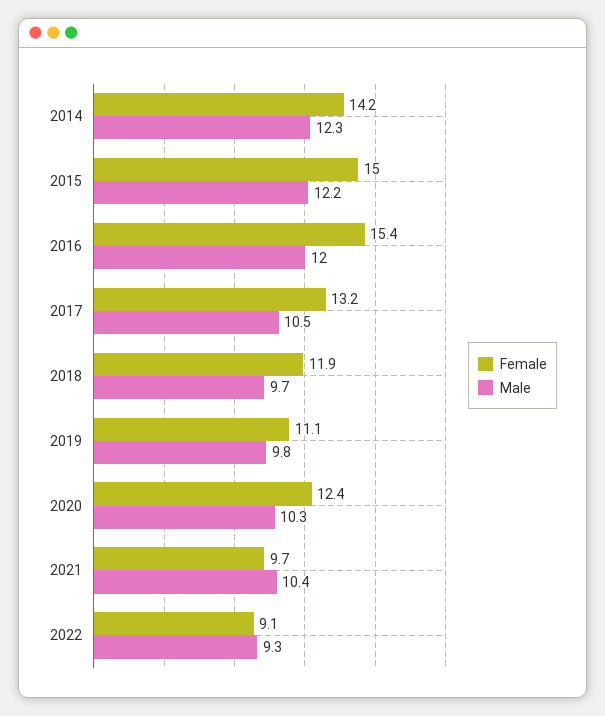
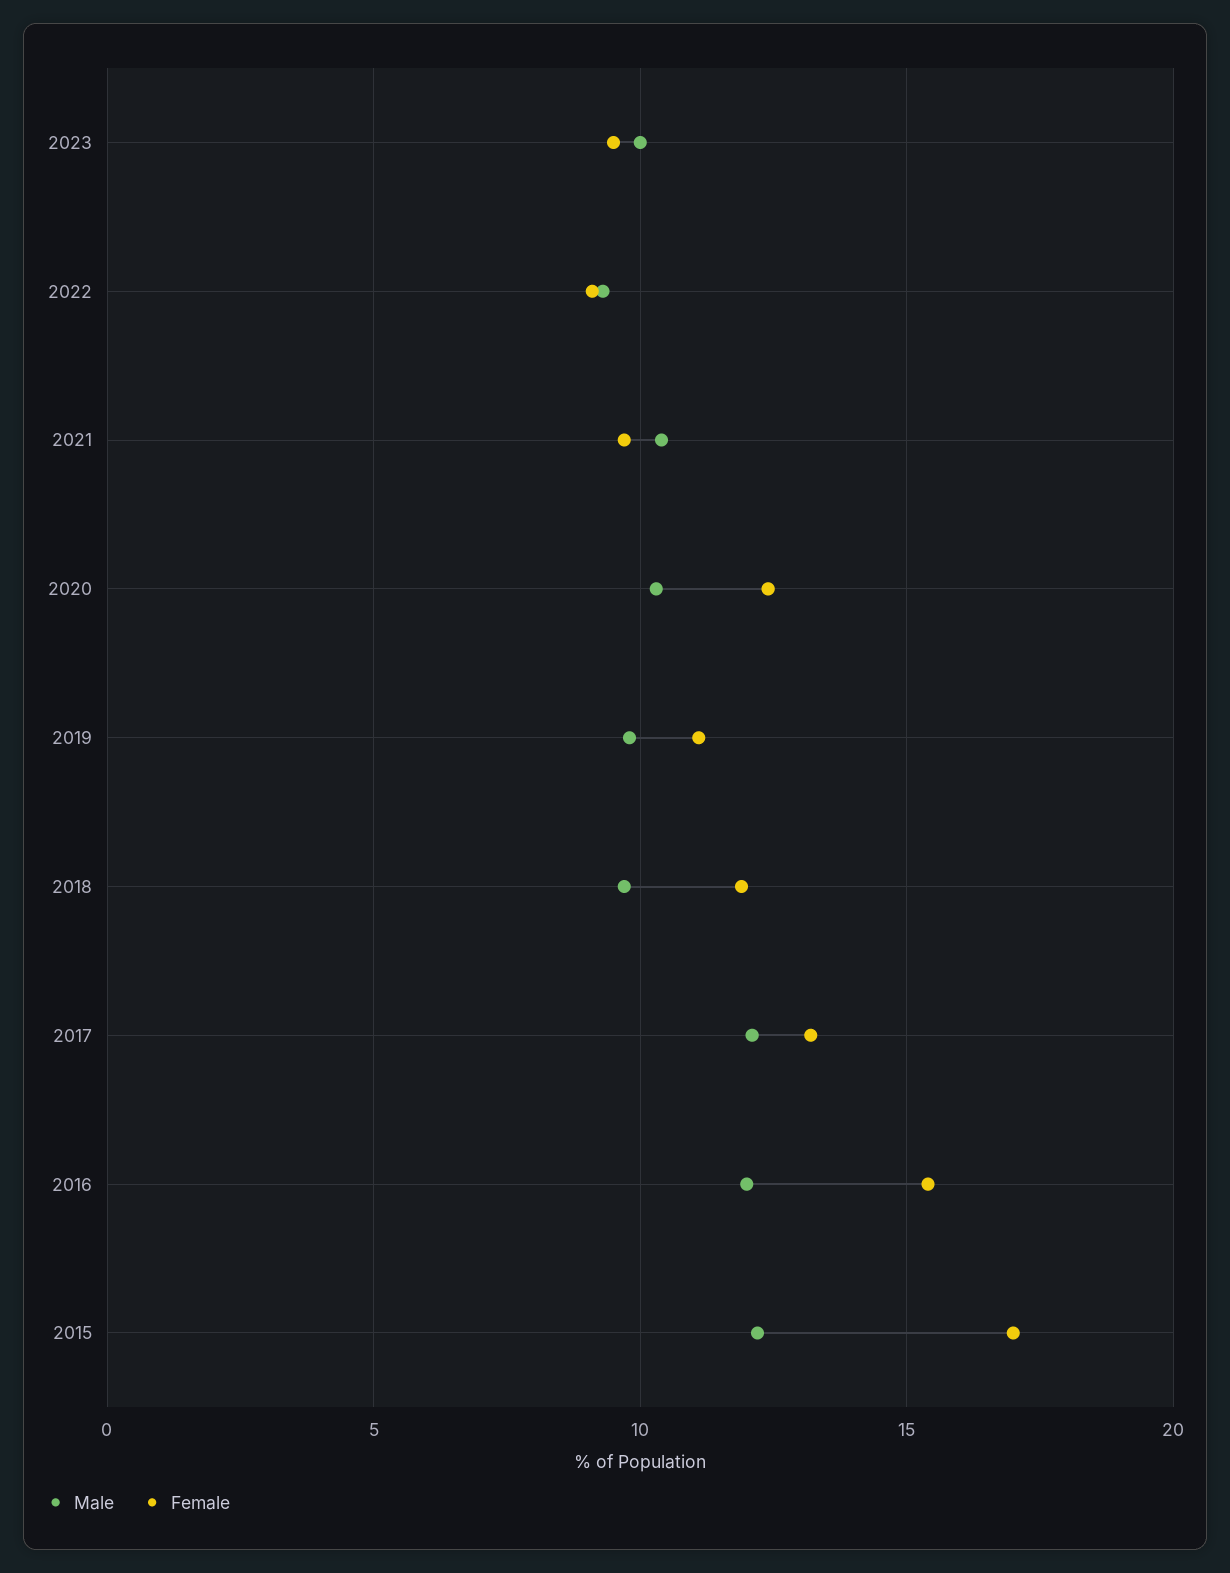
Female, 2014: 14.2 -> none
Male, 2014: 12.3 -> none
Female, 2015: 15 -> 17
Male, 2017: 10.5 -> 12
Male, 2023: none -> 10
Female, 2023: none -> 9.5

